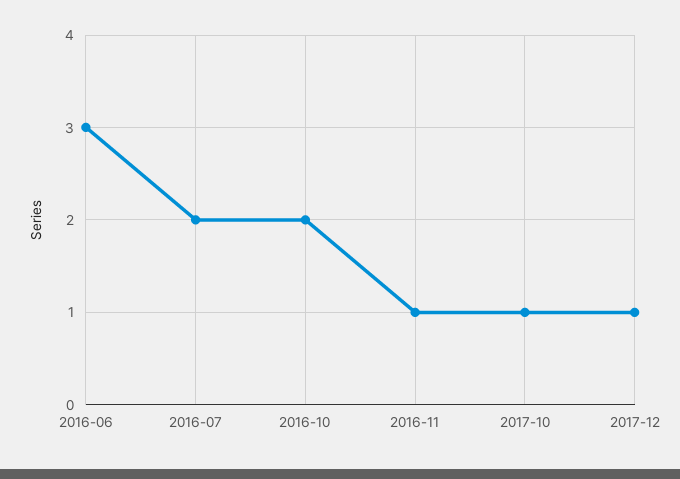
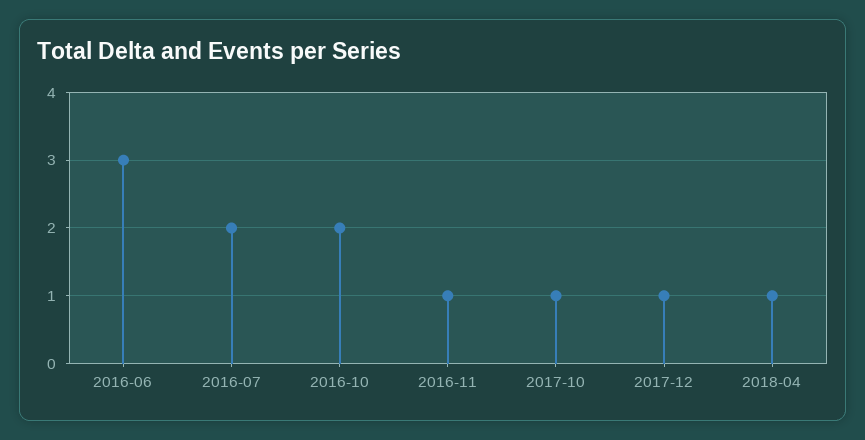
2018-04: none -> 1

